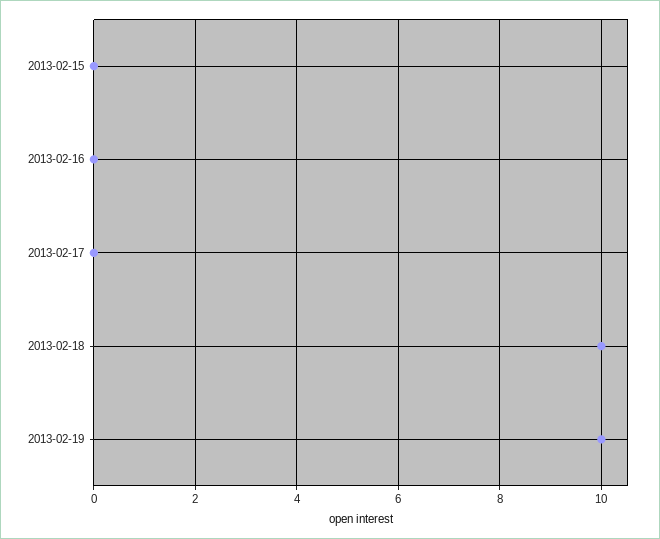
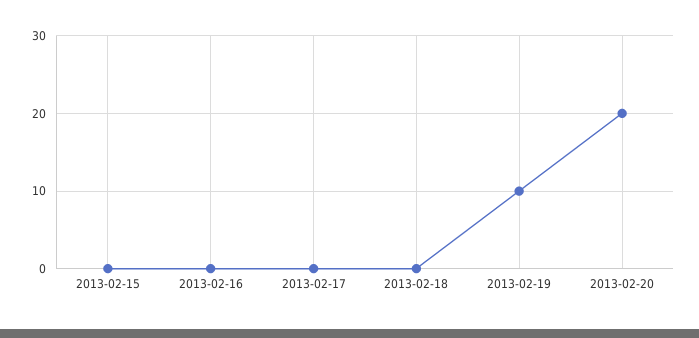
2013-02-18: 10 -> 0
2013-02-20: none -> 20

